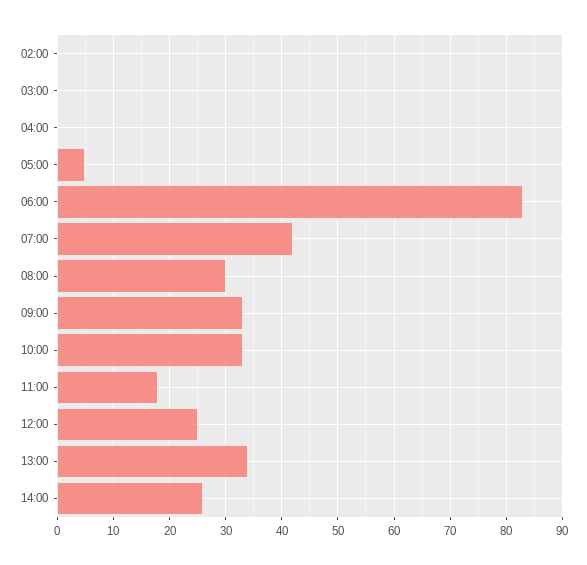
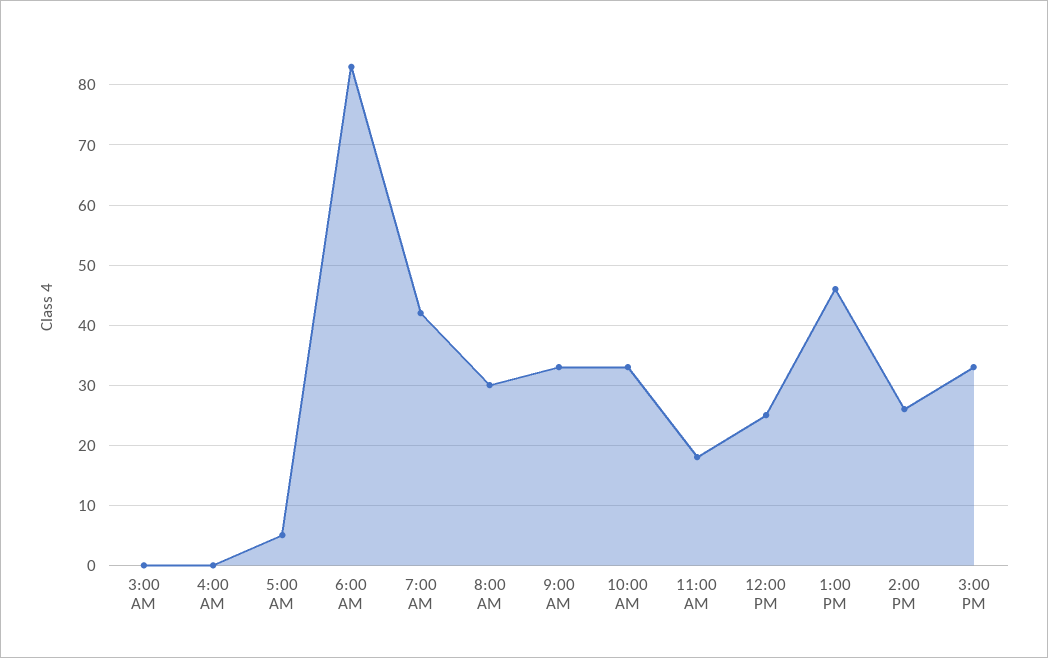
02:00: 0 -> none
13:00: 35 -> 46
3:00 PM: none -> 33

